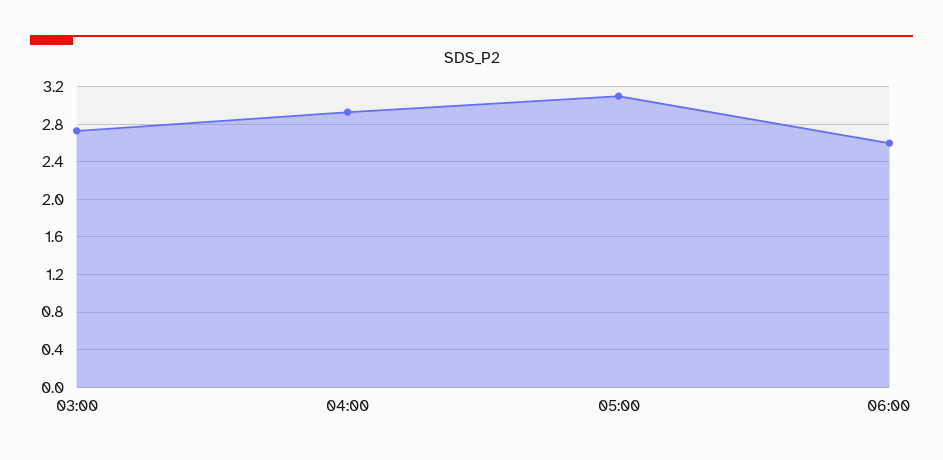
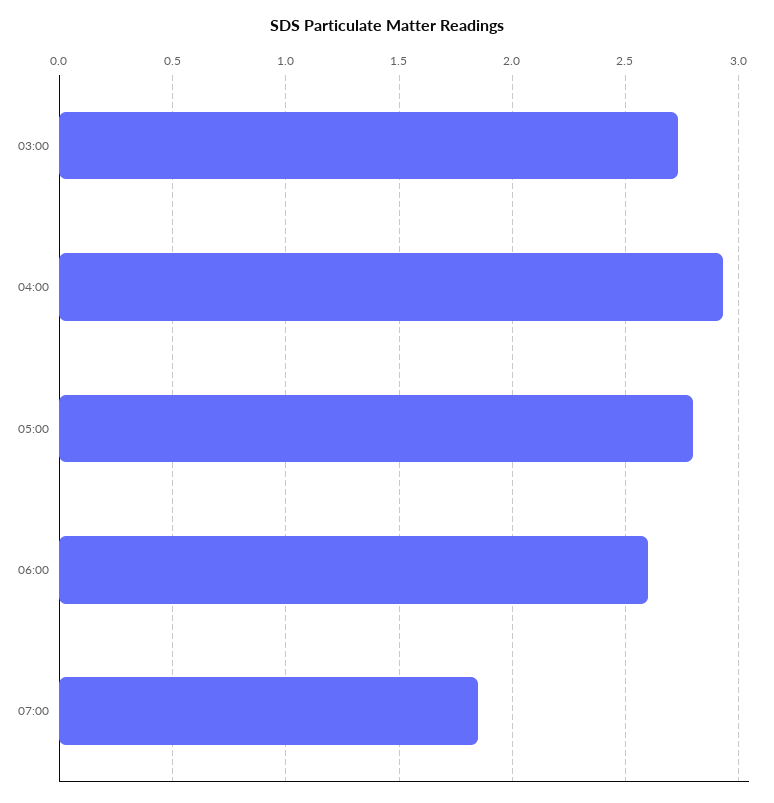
05:00: 3.1 -> 2.8
07:00: none -> 1.85

